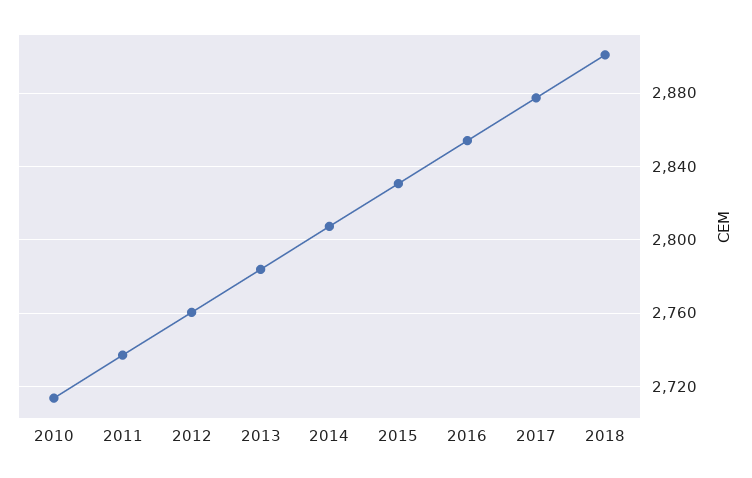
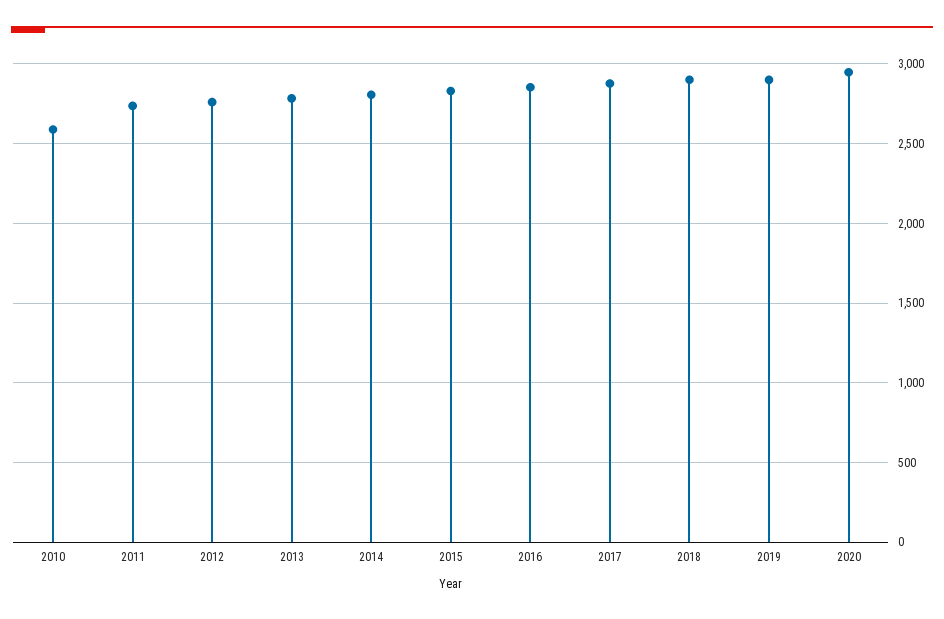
2010: 2715 -> 2600
2019: none -> 2900
2020: none -> 2950

